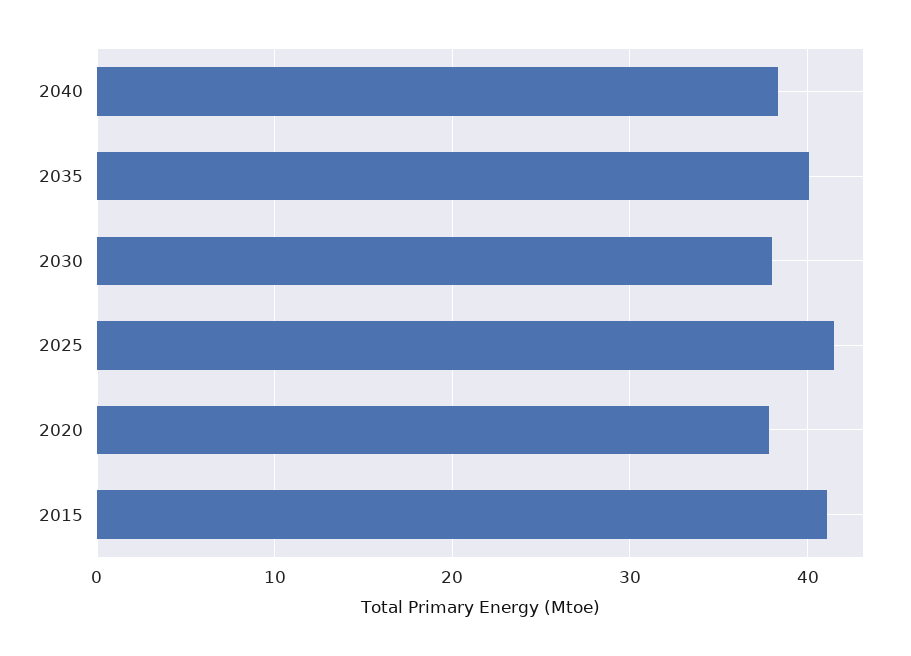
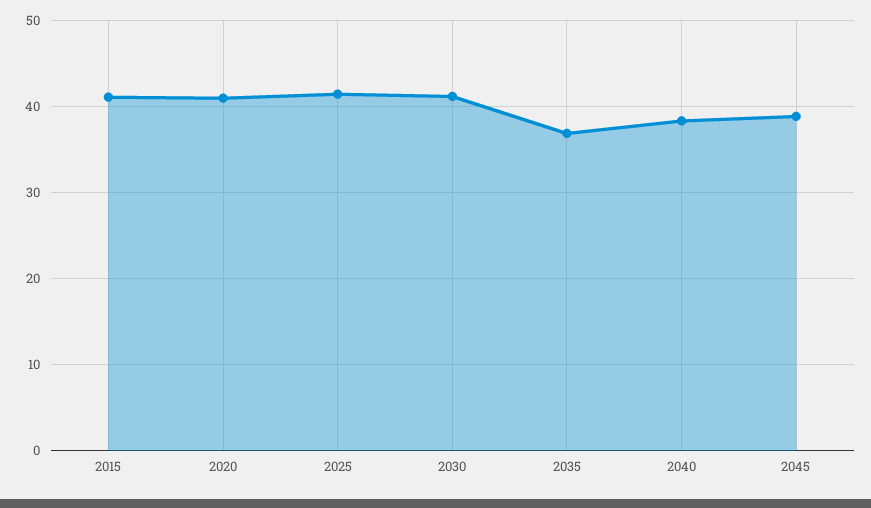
2035: 40 -> 37
2030: 38 -> 41
2020: 38 -> 41
2045: none -> 39

